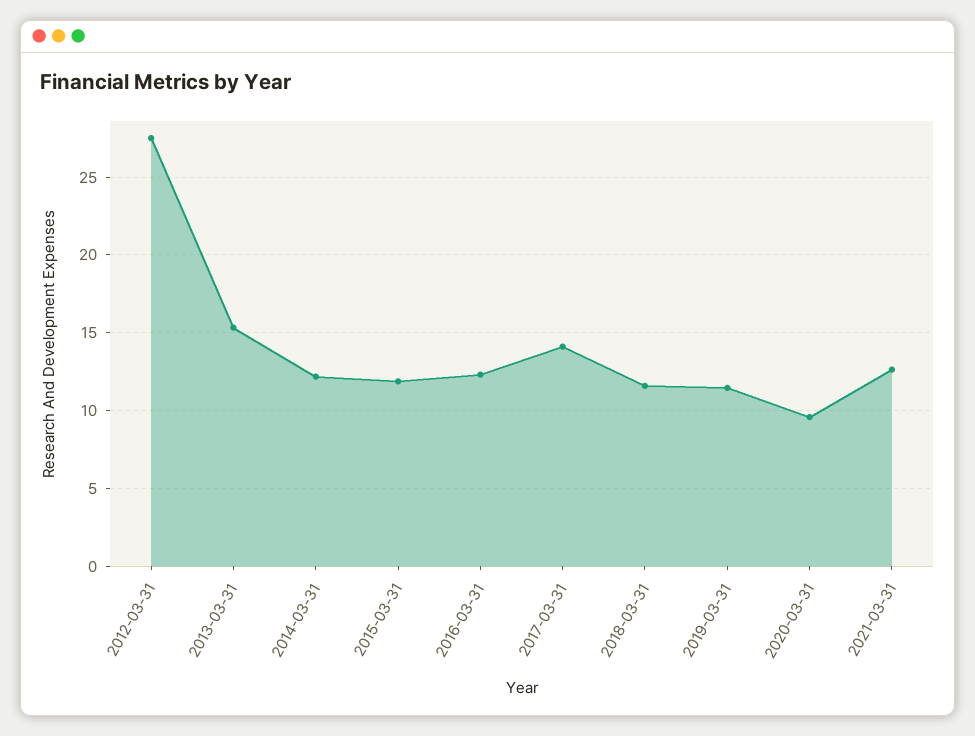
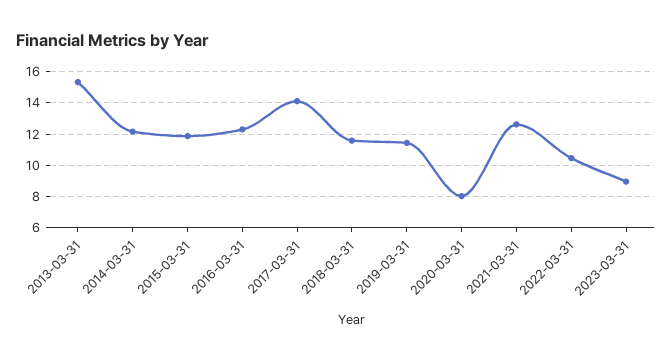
2012-03-31: 27.5 -> none
2020-03-31: 9.5 -> 8
2022-03-31: none -> 10.5
2023-03-31: none -> 9

